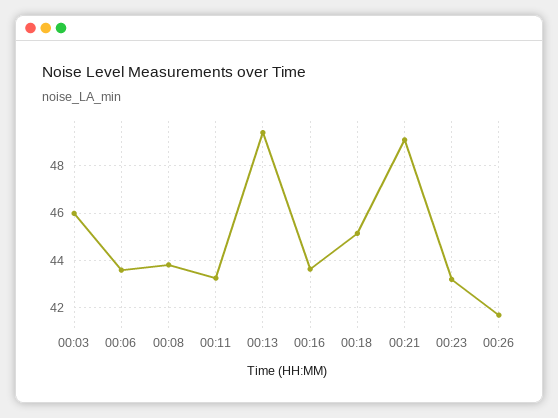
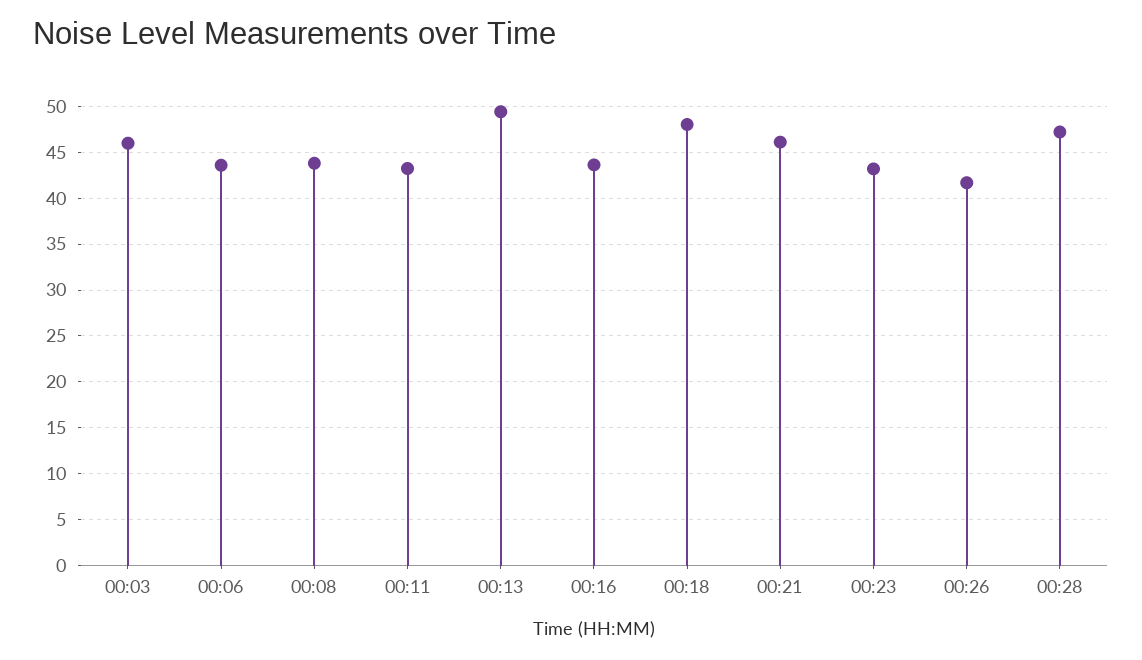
00:18: 45 -> 48
00:21: 49 -> 46
00:28: none -> 47

